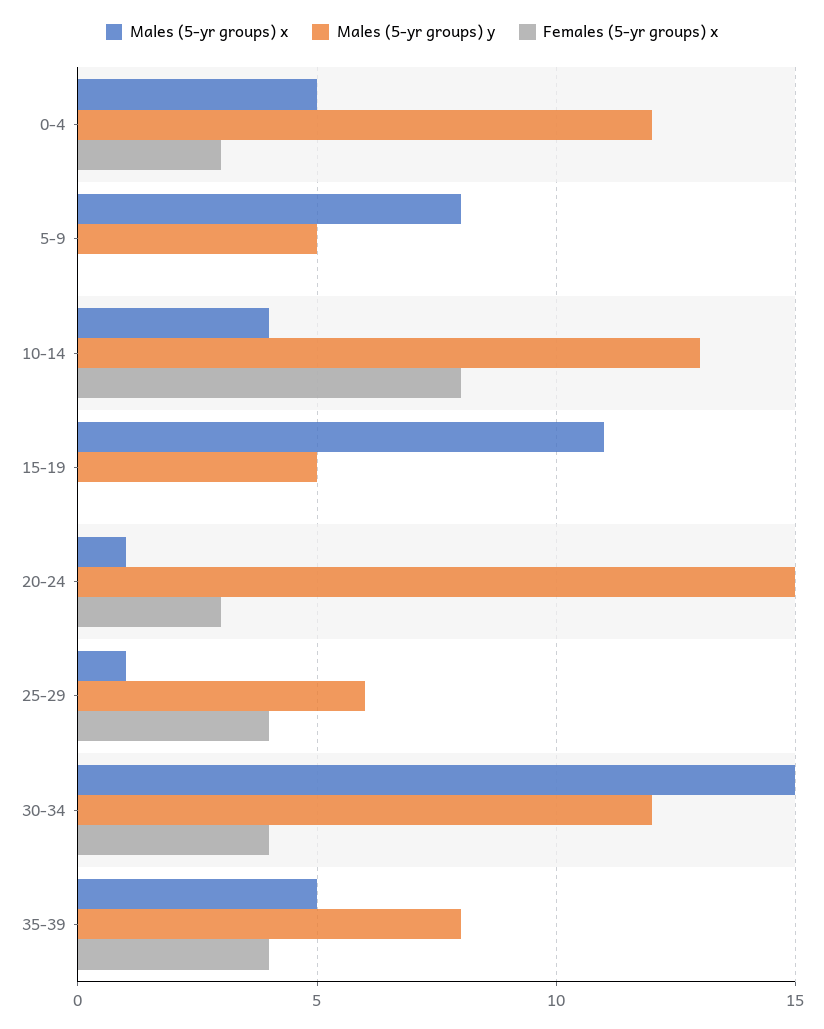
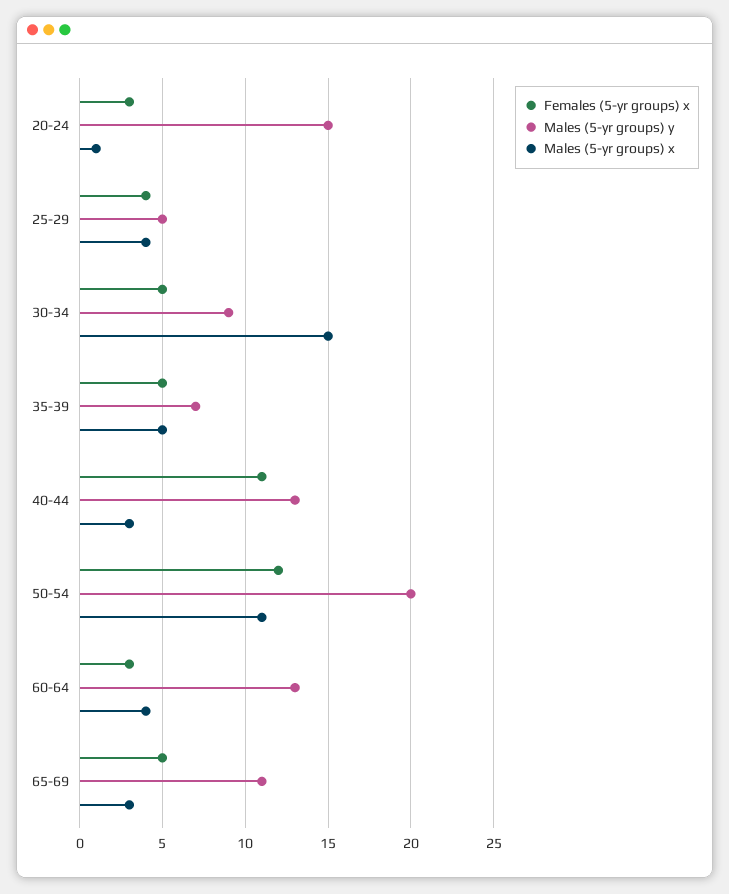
Males (5-yr groups) x, 0-4: 5 -> none
Males (5-yr groups) y, 0-4: 12 -> none
Females (5-yr groups) x, 0-4: 3 -> none
Males (5-yr groups) x, 5-9: 8 -> none
Males (5-yr groups) y, 5-9: 5 -> none
Females (5-yr groups) x, 5-9: 0 -> none
Males (5-yr groups) x, 10-14: 4 -> none
Males (5-yr groups) y, 10-14: 13 -> none
Females (5-yr groups) x, 10-14: 8 -> none
Males (5-yr groups) x, 15-19: 11 -> none
Males (5-yr groups) y, 15-19: 5 -> none
Females (5-yr groups) x, 15-19: 0 -> none
Males (5-yr groups) x, 25-29: 1 -> 4
Males (5-yr groups) y, 25-29: 6 -> 5
Males (5-yr groups) y, 30-34: 12 -> 9
Females (5-yr groups) x, 30-34: 4 -> 5
Males (5-yr groups) y, 35-39: 8 -> 7
Females (5-yr groups) x, 35-39: 4 -> 5
Females (5-yr groups) x, 40-44: none -> 11
Males (5-yr groups) y, 40-44: none -> 13
Males (5-yr groups) x, 40-44: none -> 3
Females (5-yr groups) x, 50-54: none -> 12
Males (5-yr groups) y, 50-54: none -> 20
Males (5-yr groups) x, 50-54: none -> 11
Females (5-yr groups) x, 60-64: none -> 3
Males (5-yr groups) y, 60-64: none -> 13
Males (5-yr groups) x, 60-64: none -> 4
Females (5-yr groups) x, 65-69: none -> 5
Males (5-yr groups) y, 65-69: none -> 11
Males (5-yr groups) x, 65-69: none -> 3

